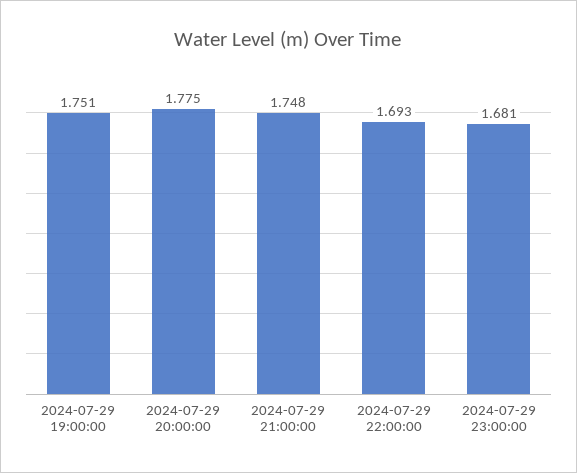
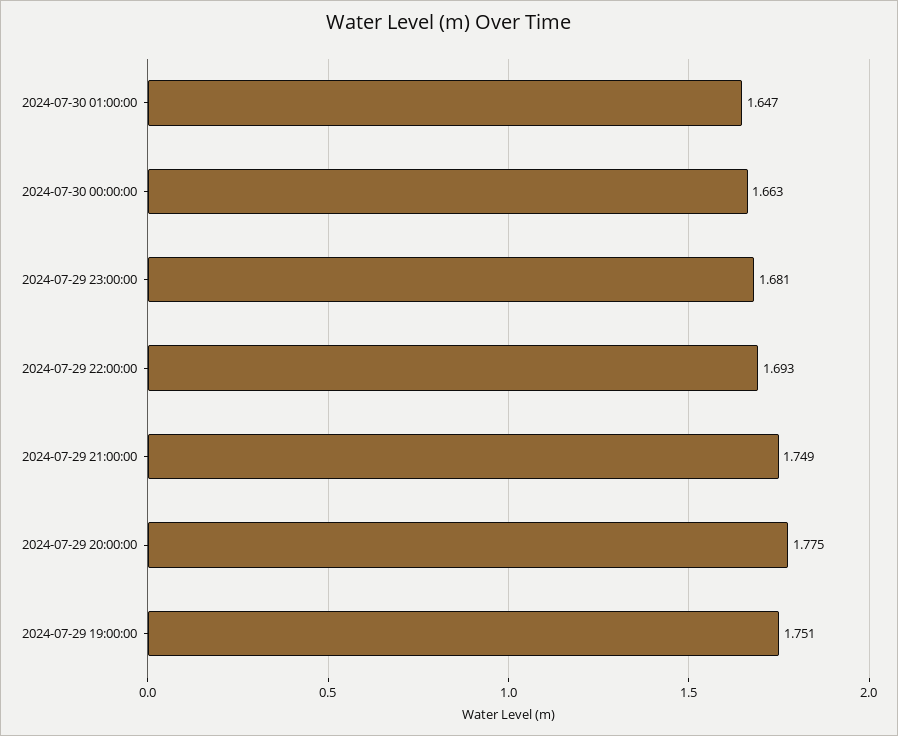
2024-07-29 21:00:00: 1.748 -> 1.749
2024-07-30 01:00:00: none -> 1.647
2024-07-30 00:00:00: none -> 1.663

